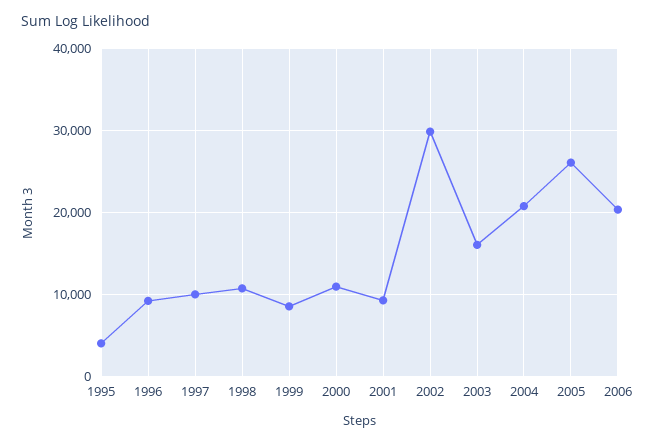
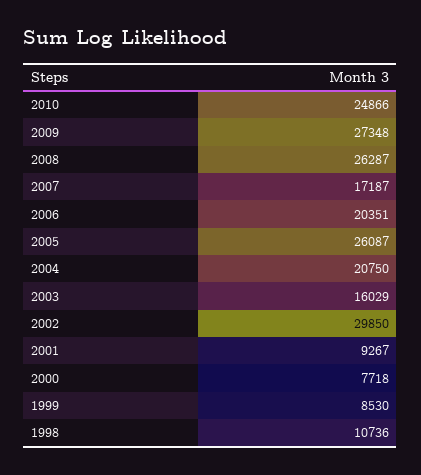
1995: 4000 -> none
1996: 9000 -> none
1997: 10000 -> none
2000: 11000 -> 7718
2010: none -> 24866
2009: none -> 27348
2008: none -> 26287
2007: none -> 17187

